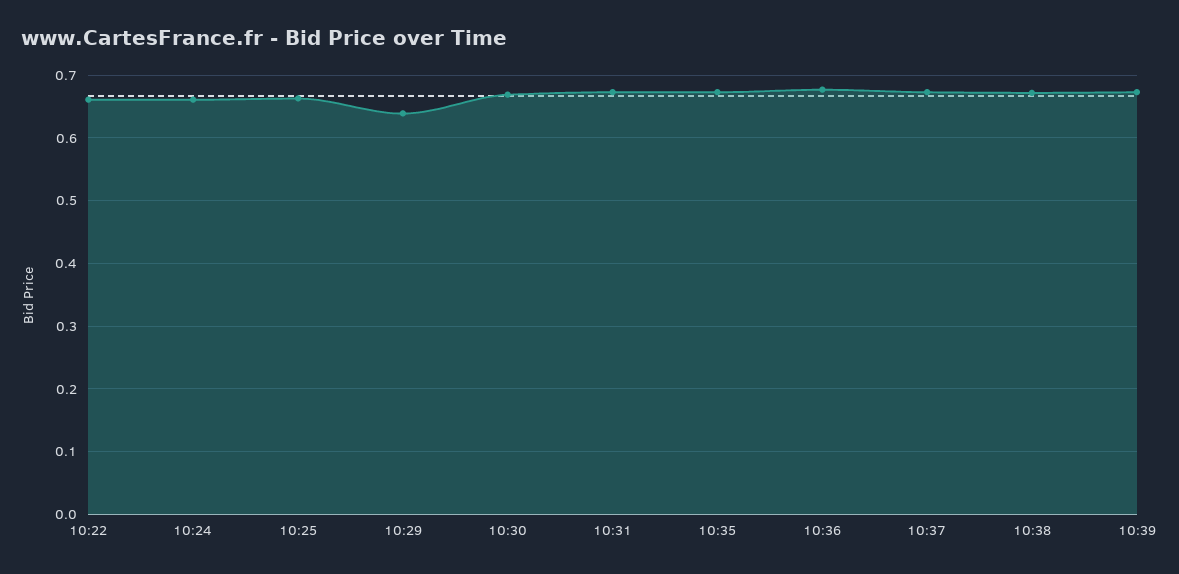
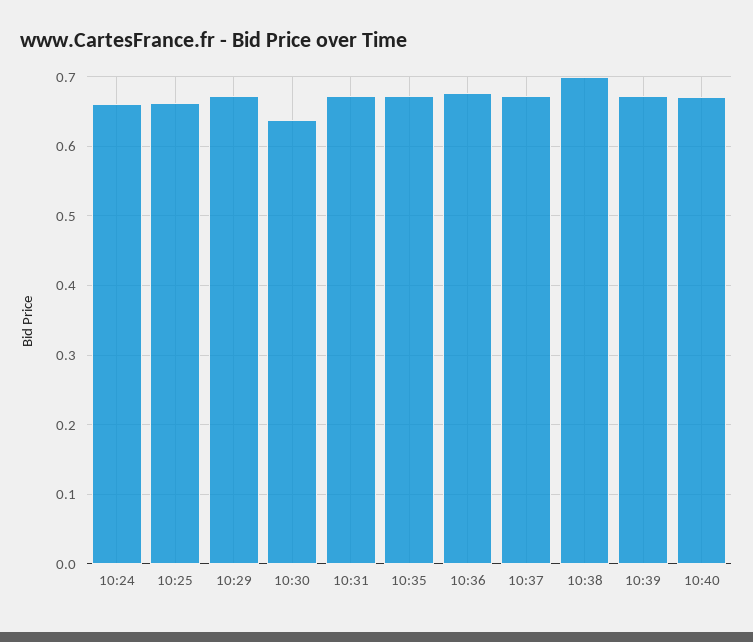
10:22: 0.66 -> none
10:29: 0.64 -> 0.67
10:30: 0.67 -> 0.64
10:38: 0.67 -> 0.7
10:40: none -> 0.67

